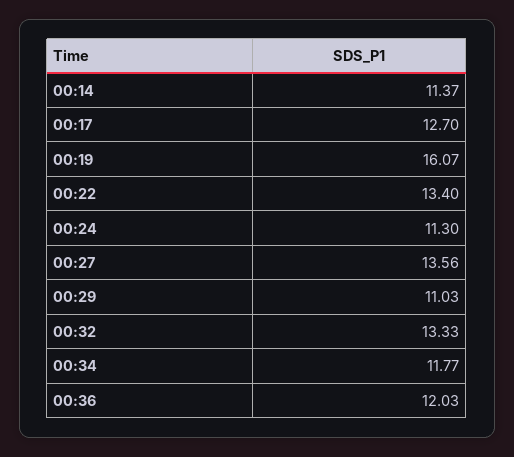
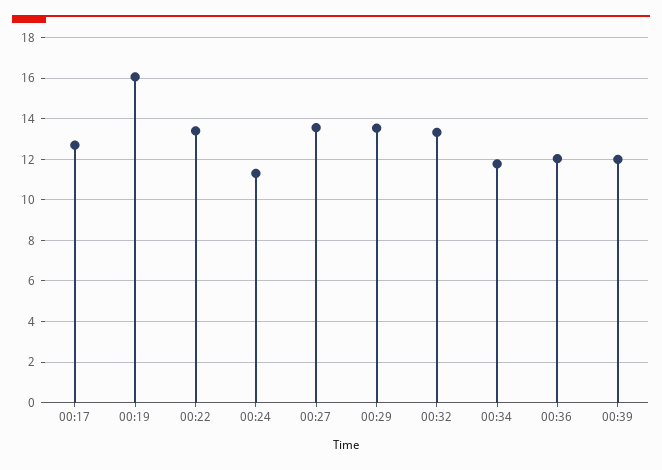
00:14: 11.37 -> none
00:29: 11.03 -> 13.5
00:39: none -> 12

